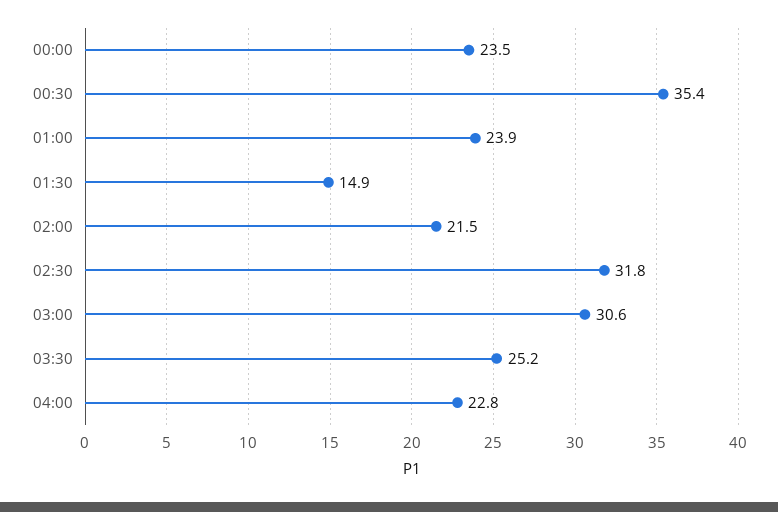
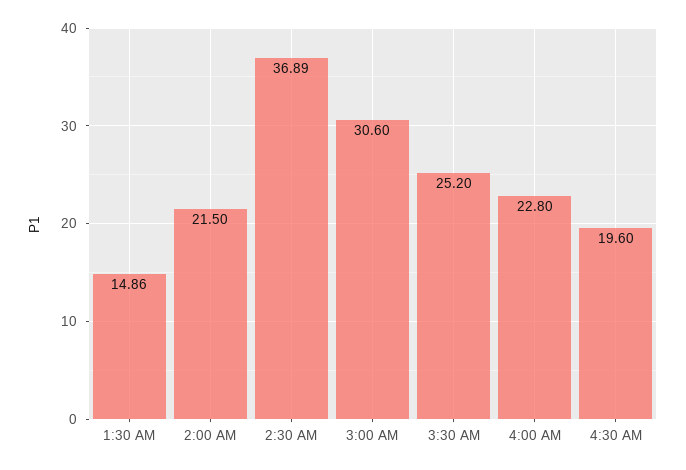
00:00: 23.5 -> none
00:30: 35.4 -> none
01:00: 23.9 -> none
02:30: 31.8 -> 36.89
4:30 AM: none -> 19.6

